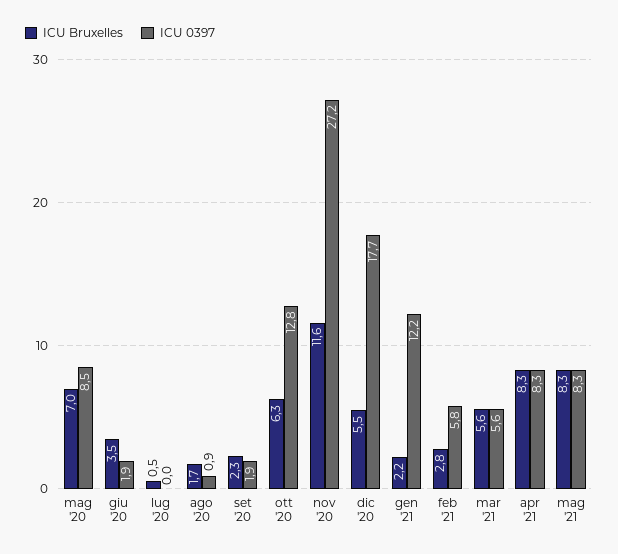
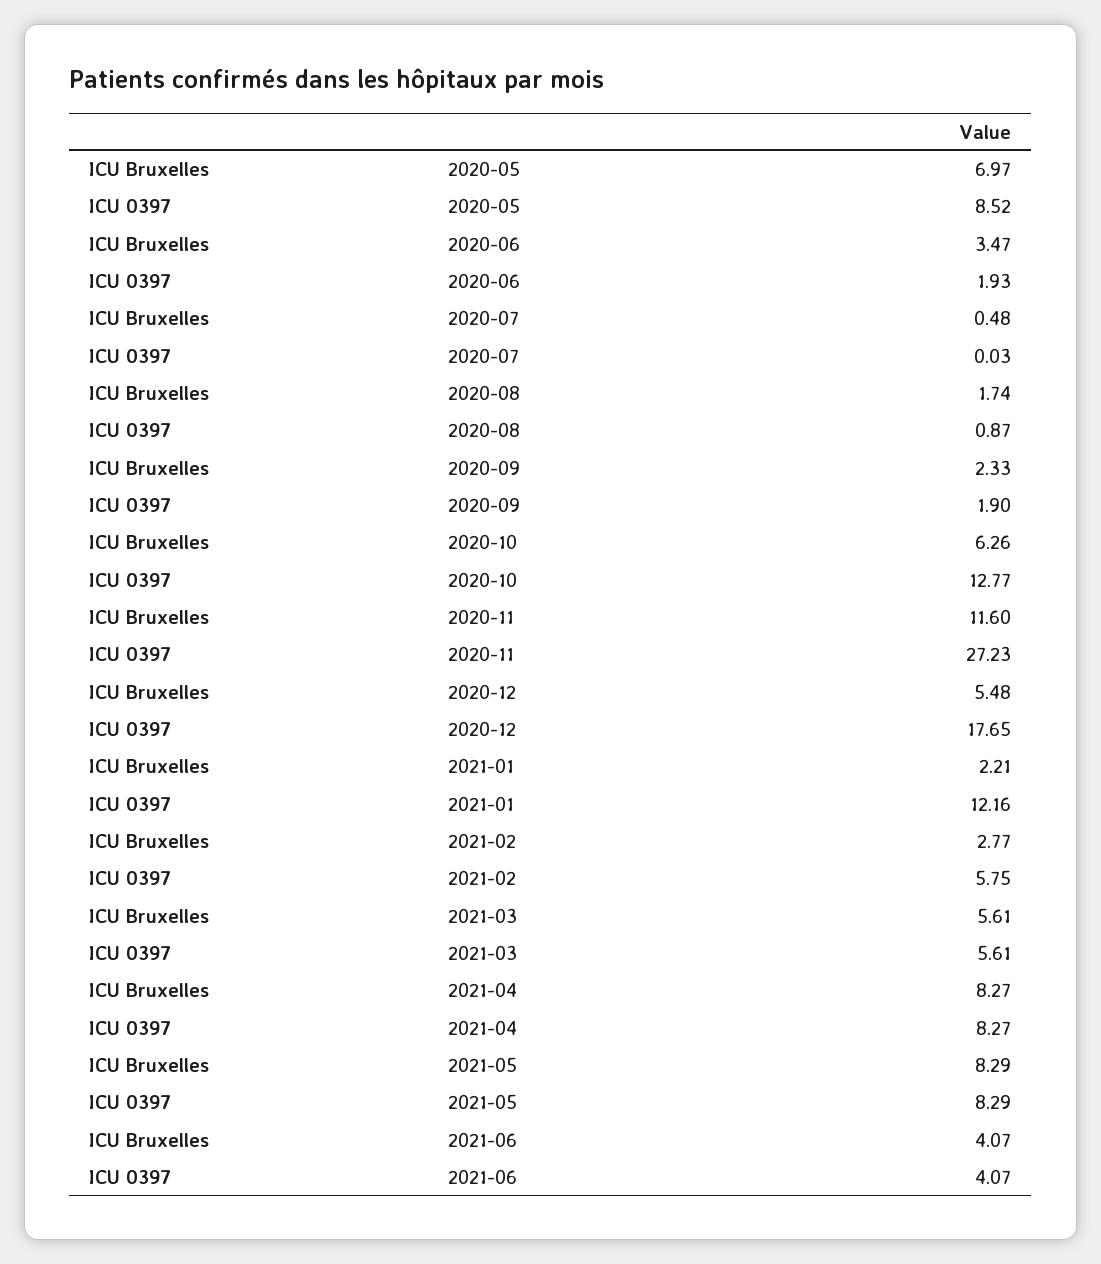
ICU Bruxelles, 2021-06: none -> 4.07
ICU 0397, 2021-06: none -> 4.07

